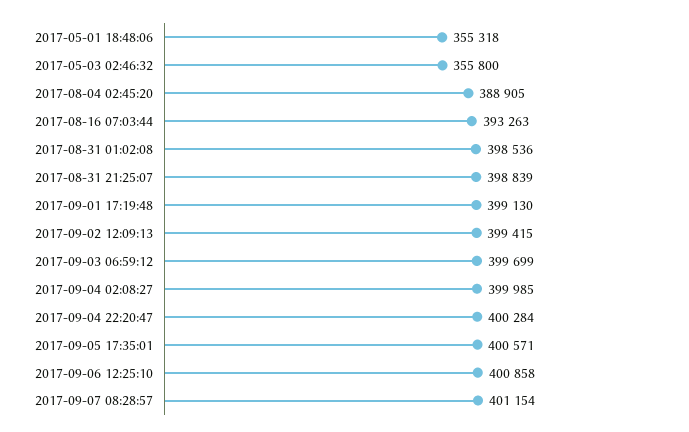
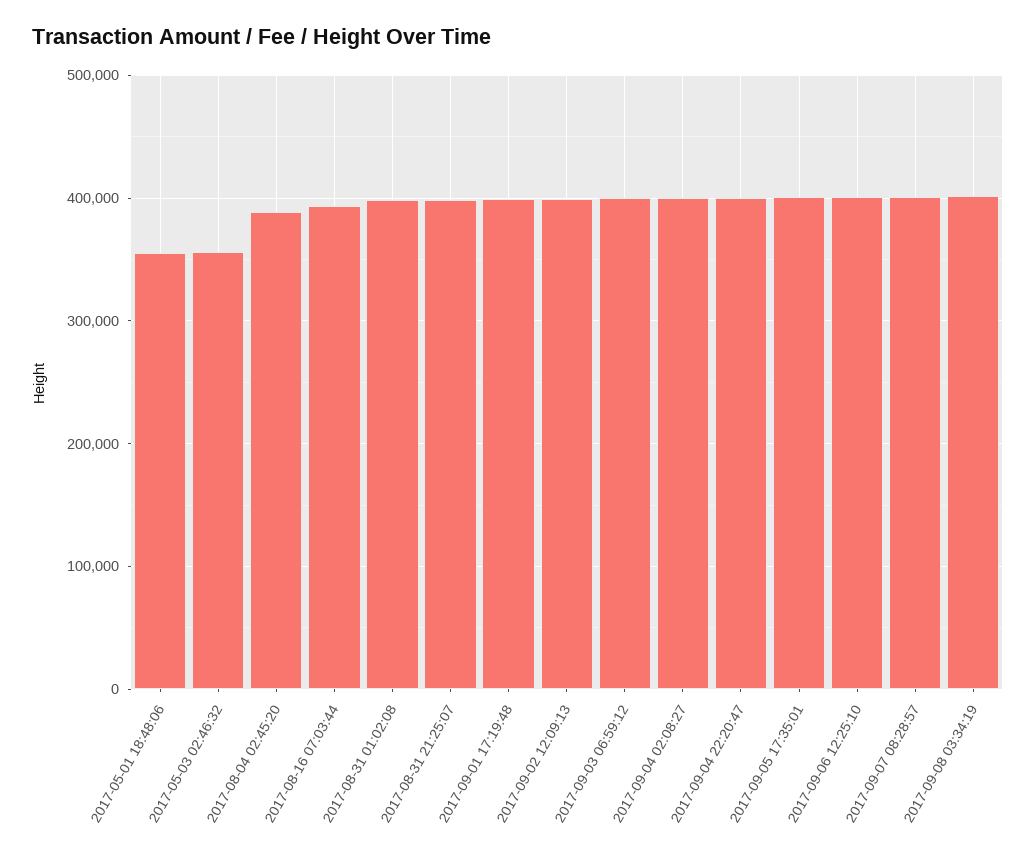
2017-09-08 03:34:19: none -> 400000

